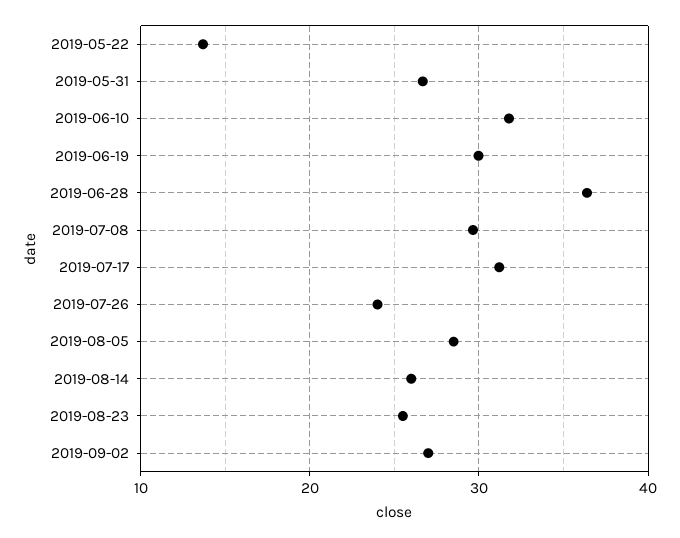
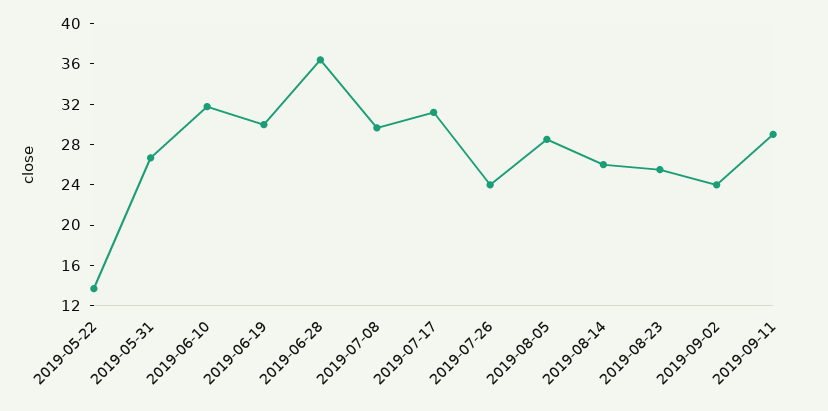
2019-09-02: 27 -> 24
2019-09-11: none -> 29

